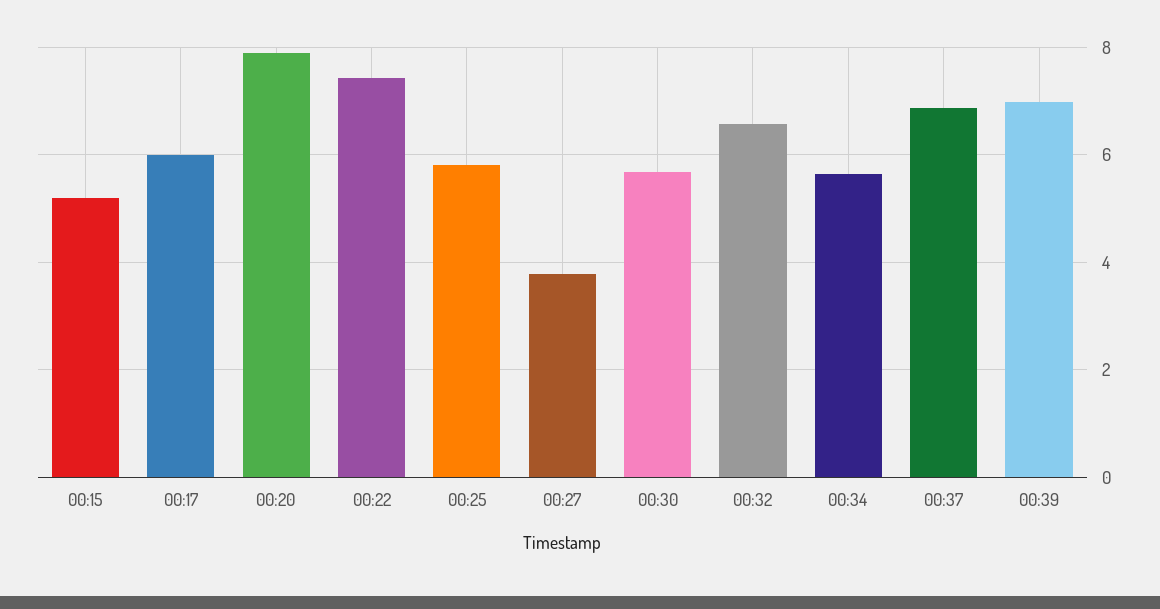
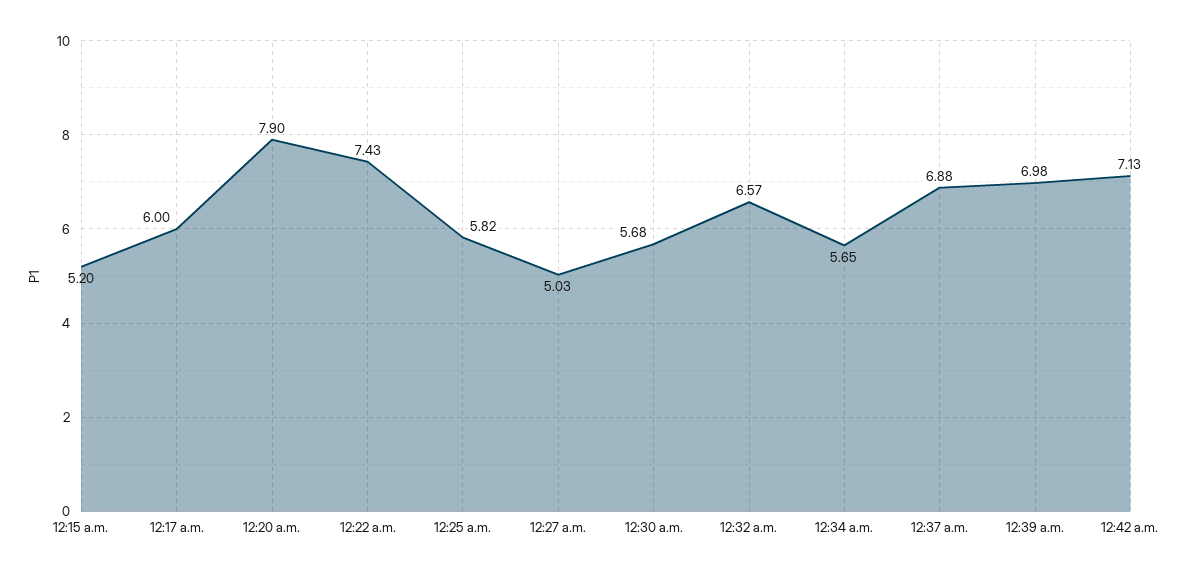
00:27: 3.8 -> 5.03
12:42 a.m.: none -> 7.13

